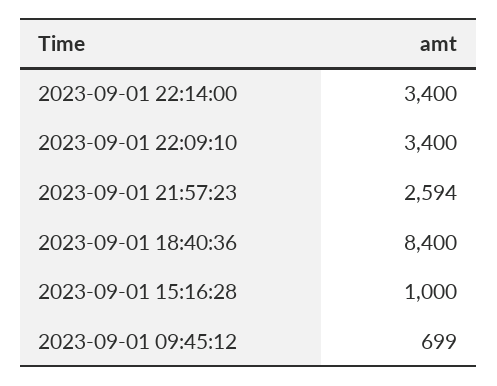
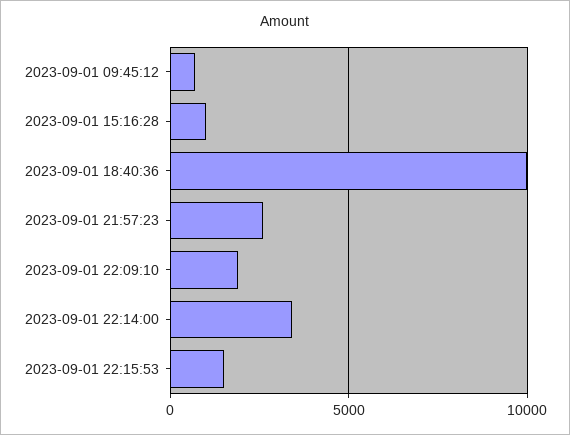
2023-09-01 22:09:10: 3400 -> 2000
2023-09-01 18:40:36: 8400 -> 10000
2023-09-01 22:15:53: none -> 1500

